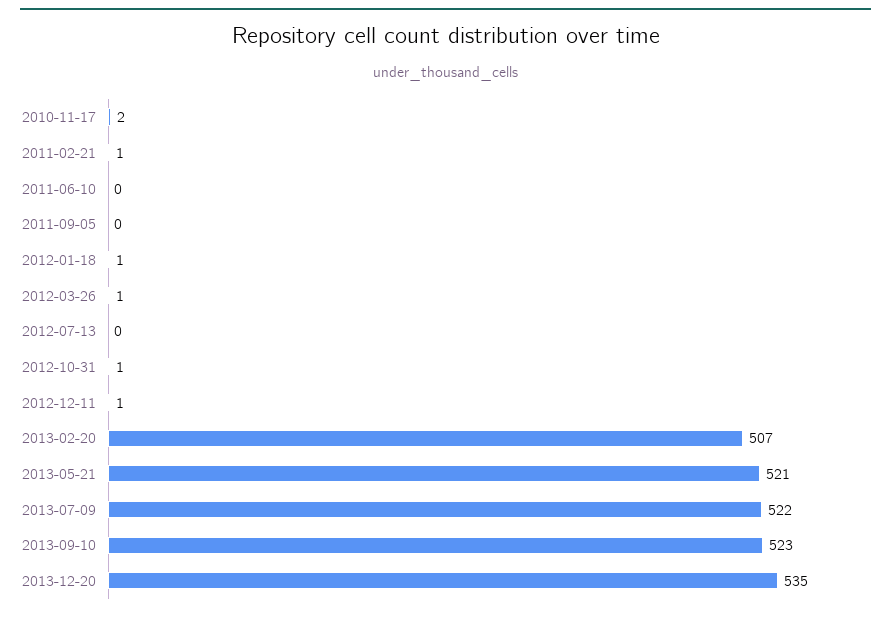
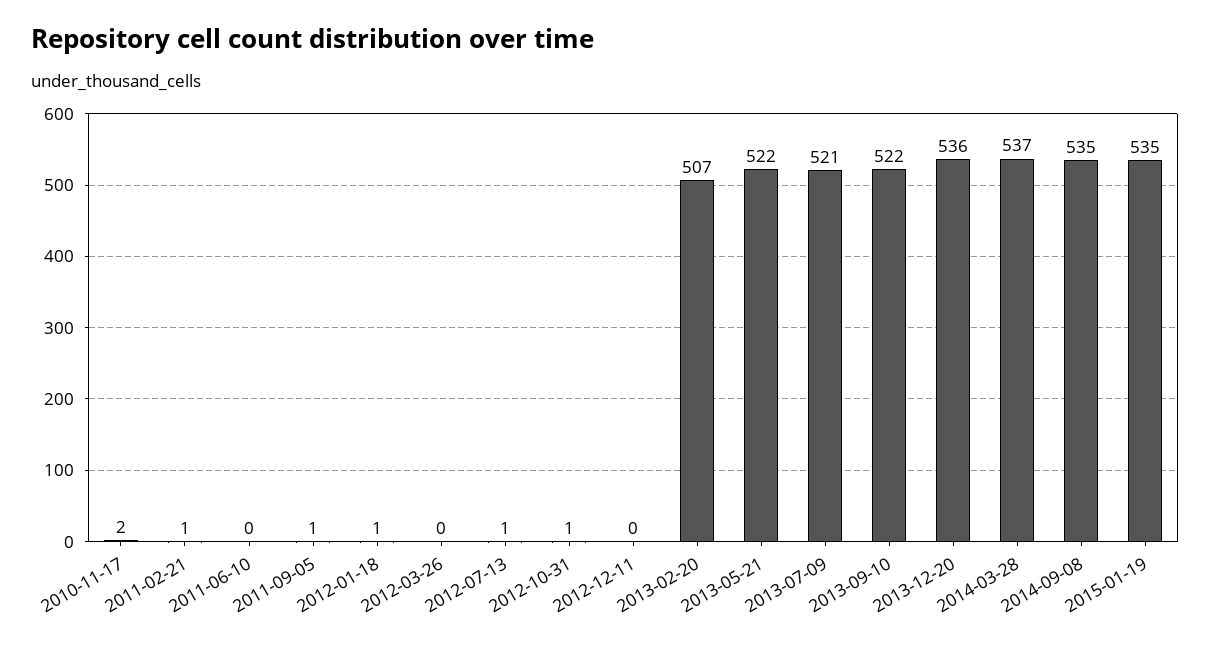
2011-09-05: 0 -> 1
2012-03-26: 1 -> 0
2012-07-13: 0 -> 1
2012-12-11: 1 -> 0
2013-05-21: 521 -> 522
2013-07-09: 522 -> 521
2013-09-10: 523 -> 522
2013-12-20: 535 -> 536
2014-03-28: none -> 537
2014-09-08: none -> 535
2015-01-19: none -> 535

